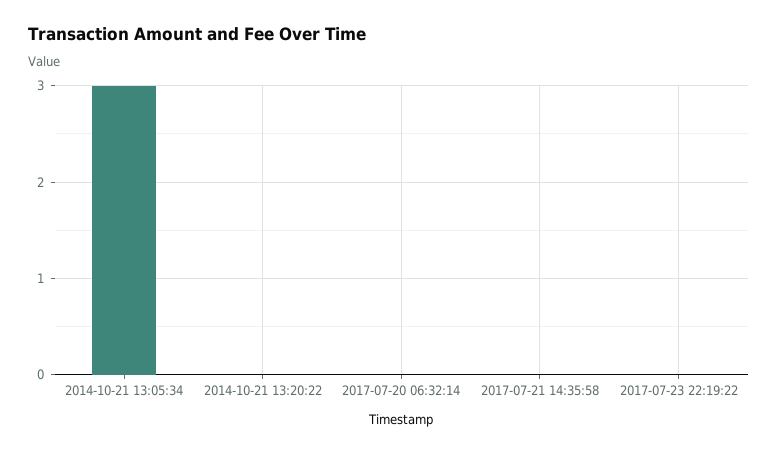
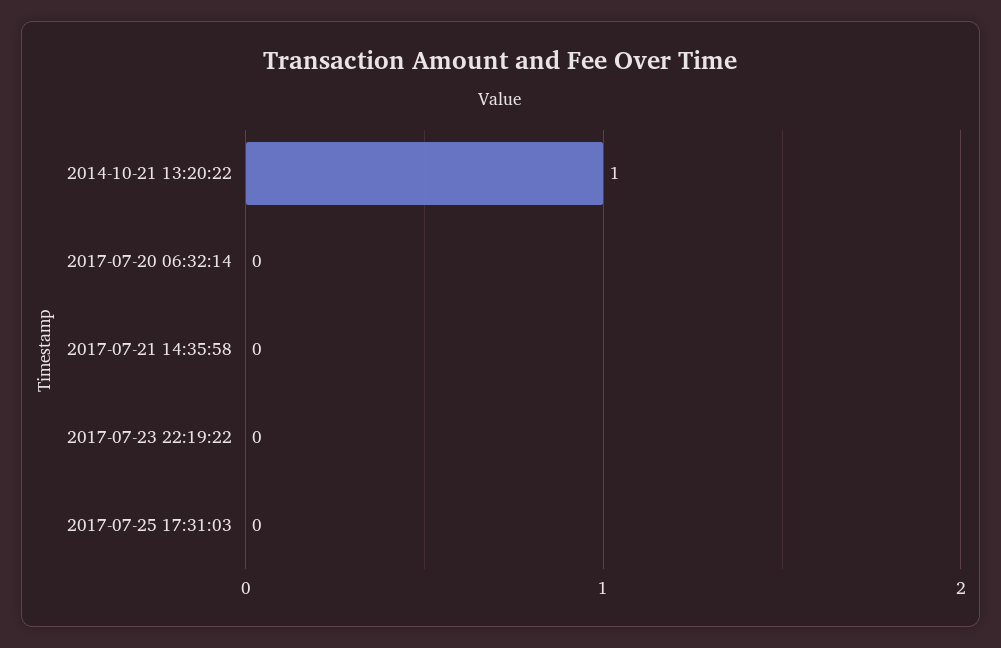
2014-10-21 13:05:34: 3 -> none
2014-10-21 13:20:22: 0 -> 1
2017-07-25 17:31:03: none -> 0

